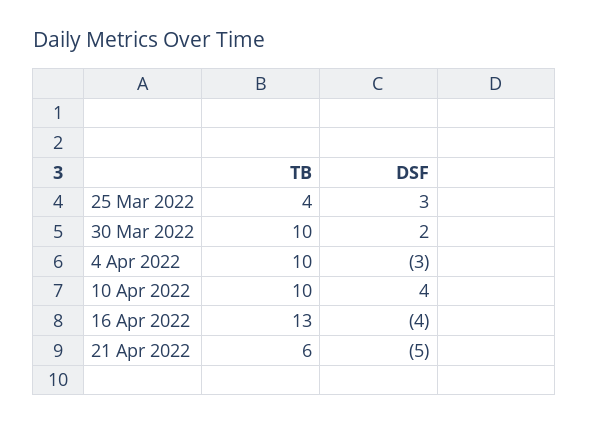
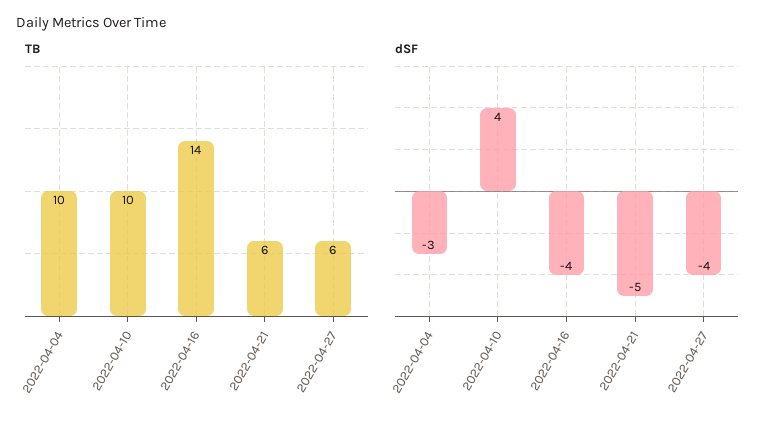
TB, 25 Mar 2022: 4 -> none
DSF, 25 Mar 2022: 3 -> none
TB, 30 Mar 2022: 10 -> none
DSF, 30 Mar 2022: 2 -> none
TB, 16 Apr 2022: 13 -> 14
TB, 2022-04-27: none -> 6
DSF, 2022-04-27: none -> -4

